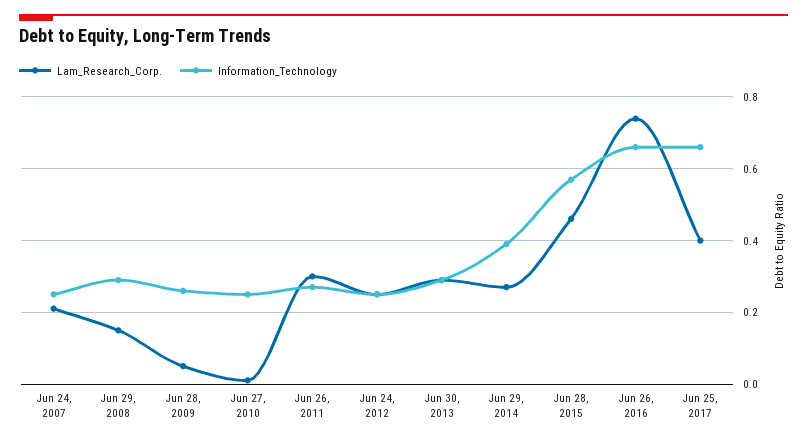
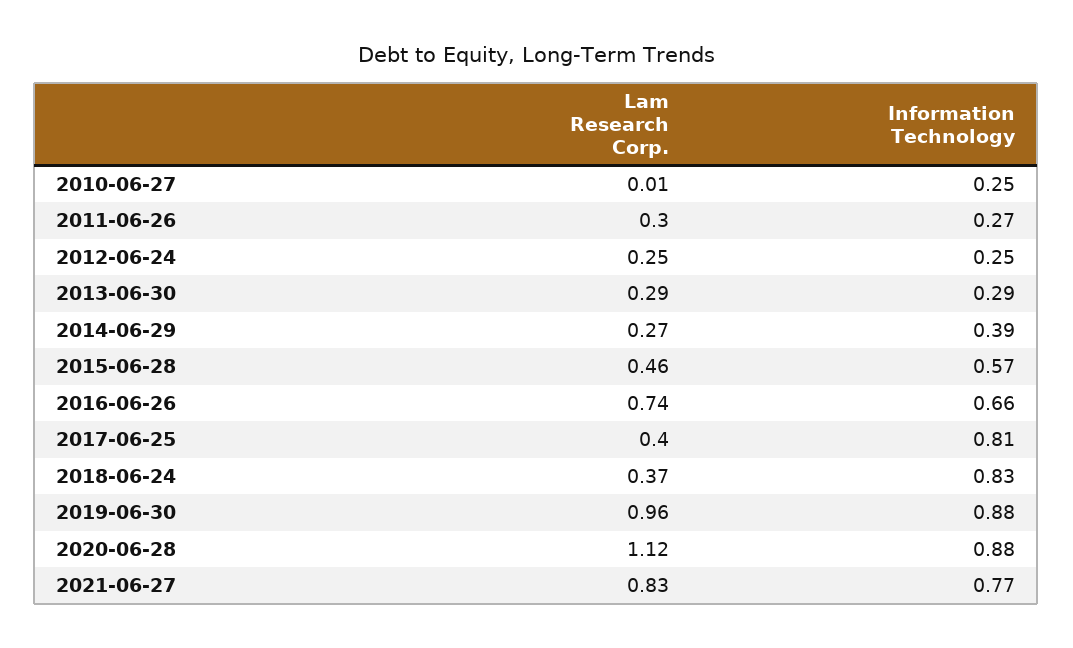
Lam_Research_Corp., Jun 24, 2007: 0.2 -> none
Information_Technology, Jun 24, 2007: 0.25 -> none
Lam_Research_Corp., Jun 29, 2008: 0.15 -> none
Information_Technology, Jun 29, 2008: 0.3 -> none
Lam_Research_Corp., Jun 28, 2009: 0.05 -> none
Information_Technology, Jun 28, 2009: 0.25 -> none
Information_Technology, Jun 25, 2017: 0.65 -> 0.81
Lam_Research_Corp., 2018-06-24: none -> 0.37
Information_Technology, 2018-06-24: none -> 0.83
Lam_Research_Corp., 2019-06-30: none -> 0.96
Information_Technology, 2019-06-30: none -> 0.88
Lam_Research_Corp., 2020-06-28: none -> 1.12
Information_Technology, 2020-06-28: none -> 0.88
Lam_Research_Corp., 2021-06-27: none -> 0.83
Information_Technology, 2021-06-27: none -> 0.77

